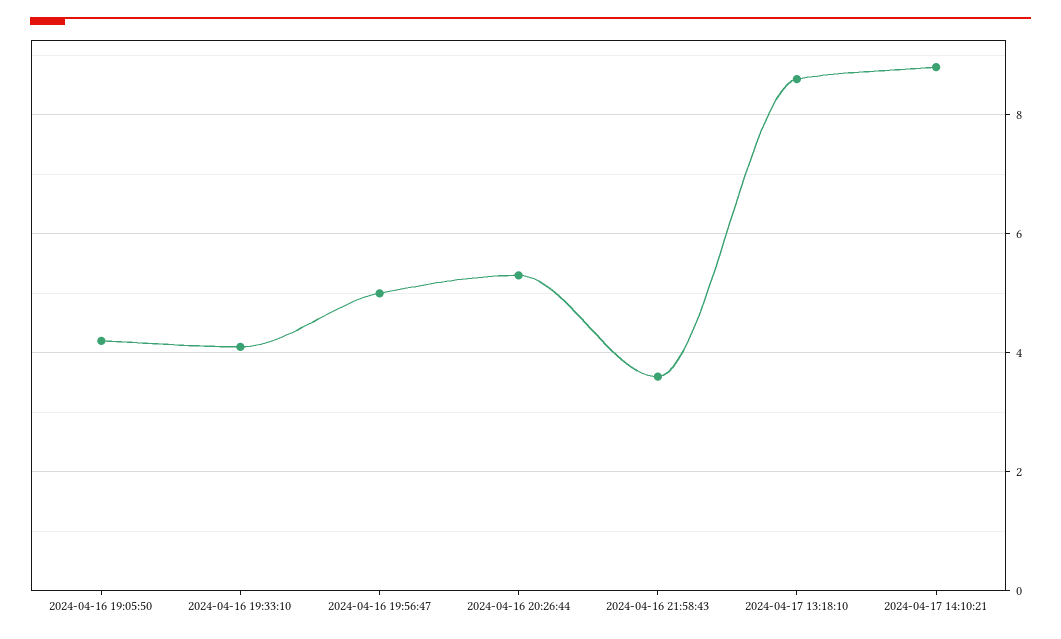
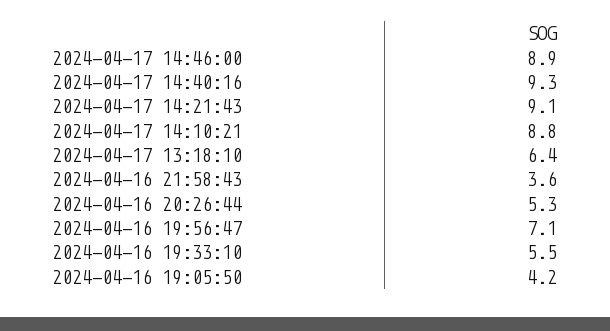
2024-04-16 19:33:10: 4 -> 5.5
2024-04-16 19:56:47: 5 -> 7.1
2024-04-17 13:18:10: 8.5 -> 6.4
2024-04-17 14:46:00: none -> 8.9
2024-04-17 14:40:16: none -> 9.3
2024-04-17 14:21:43: none -> 9.1

